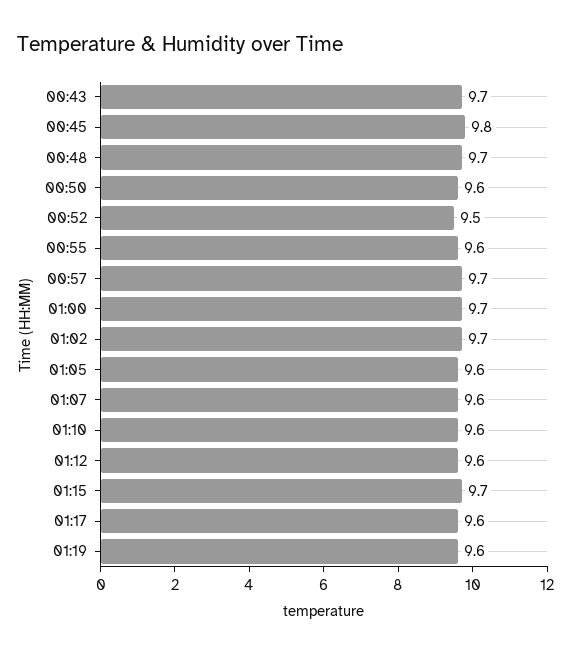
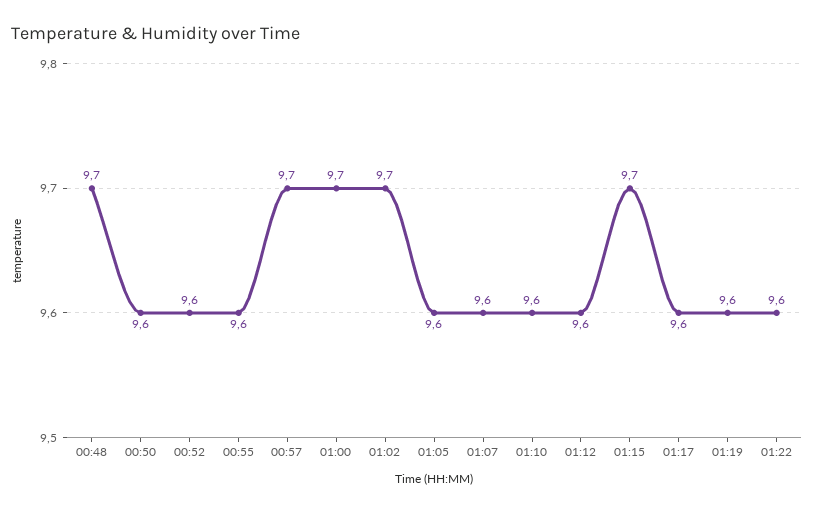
00:43: 9.7 -> none
00:45: 9.8 -> none
00:52: 9.5 -> 9.6
01:22: none -> 9.6

